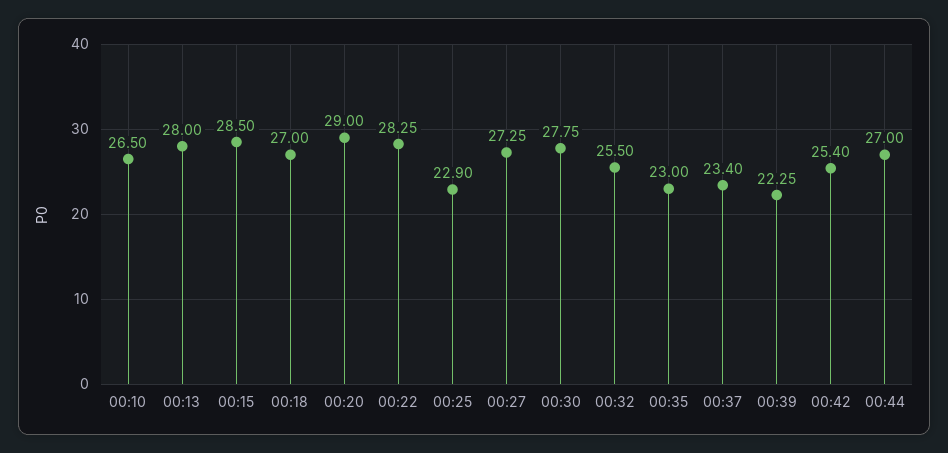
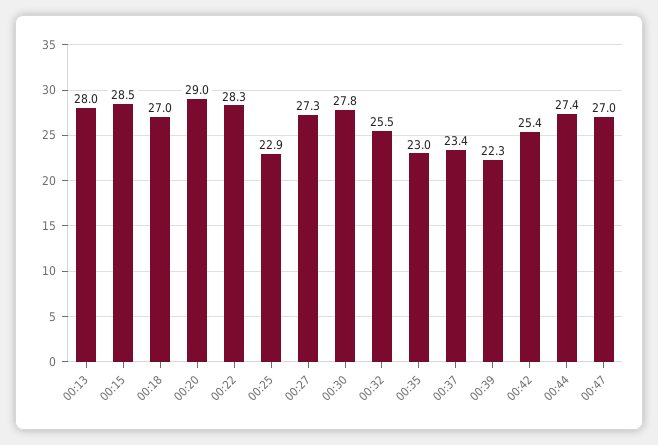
00:10: 26.5 -> none
00:44: 27 -> 27.4
00:47: none -> 27

